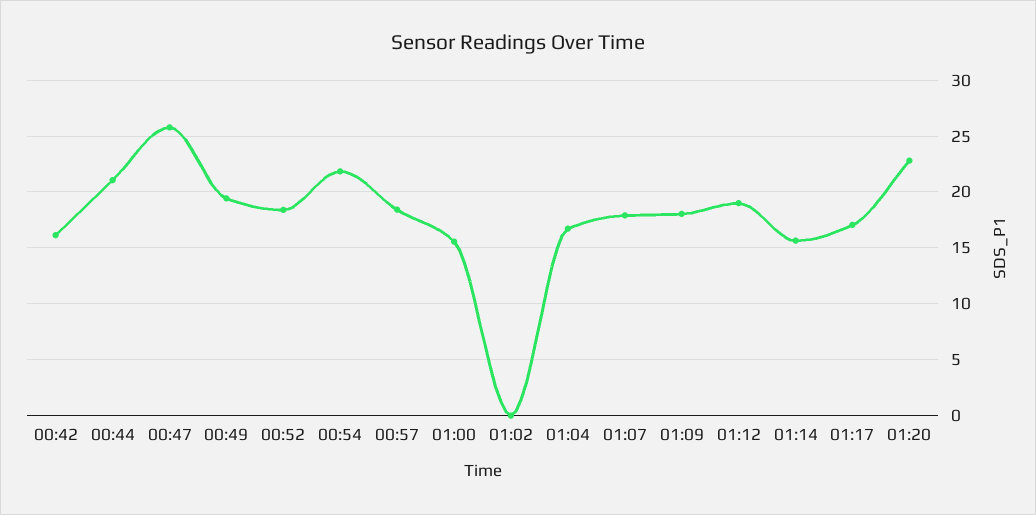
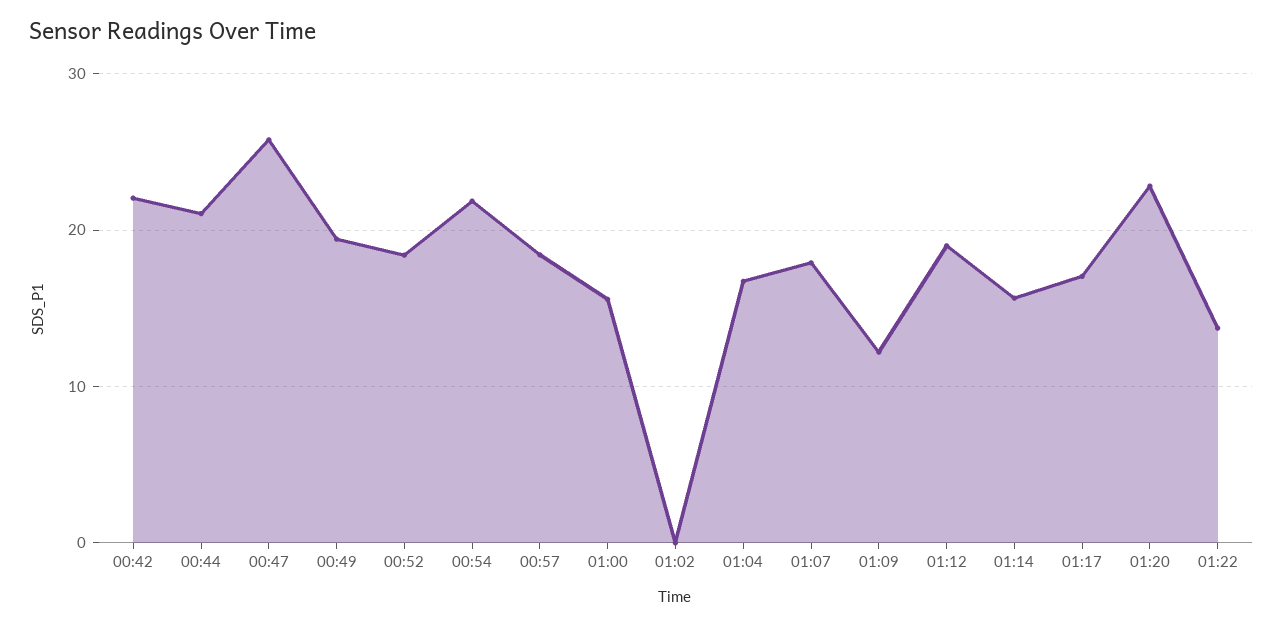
00:42: 16 -> 22
01:09: 18 -> 12
01:22: none -> 14

